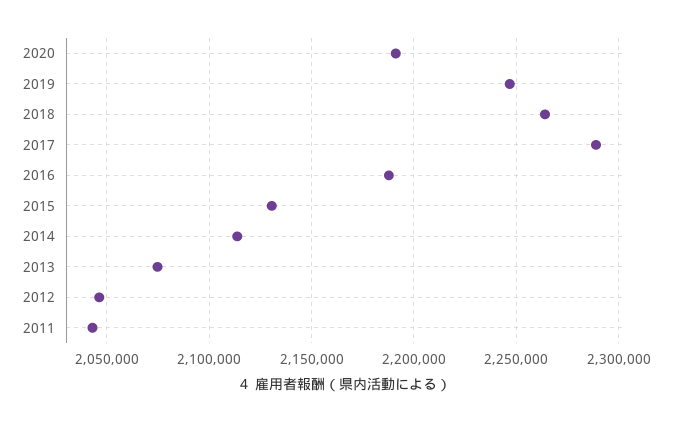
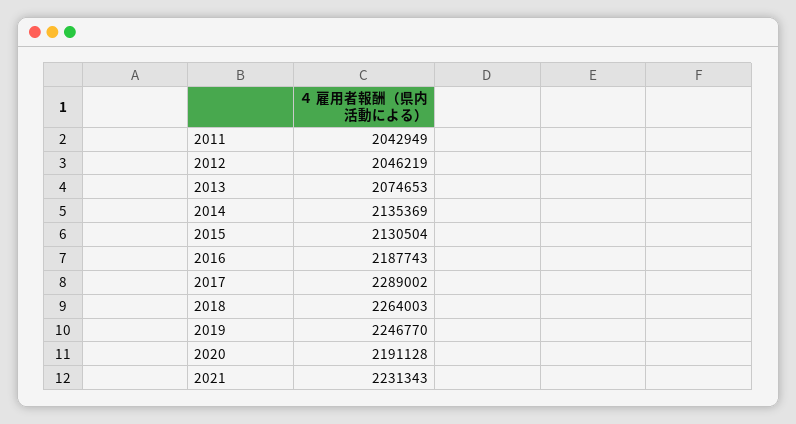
2014: 2115000 -> 2135369
2021: none -> 2231343

